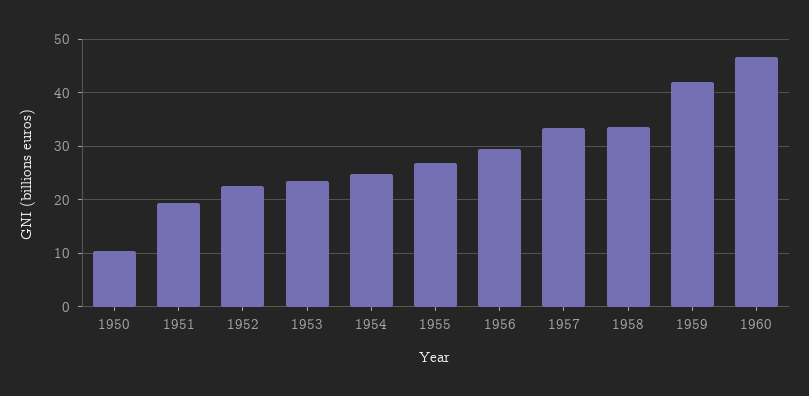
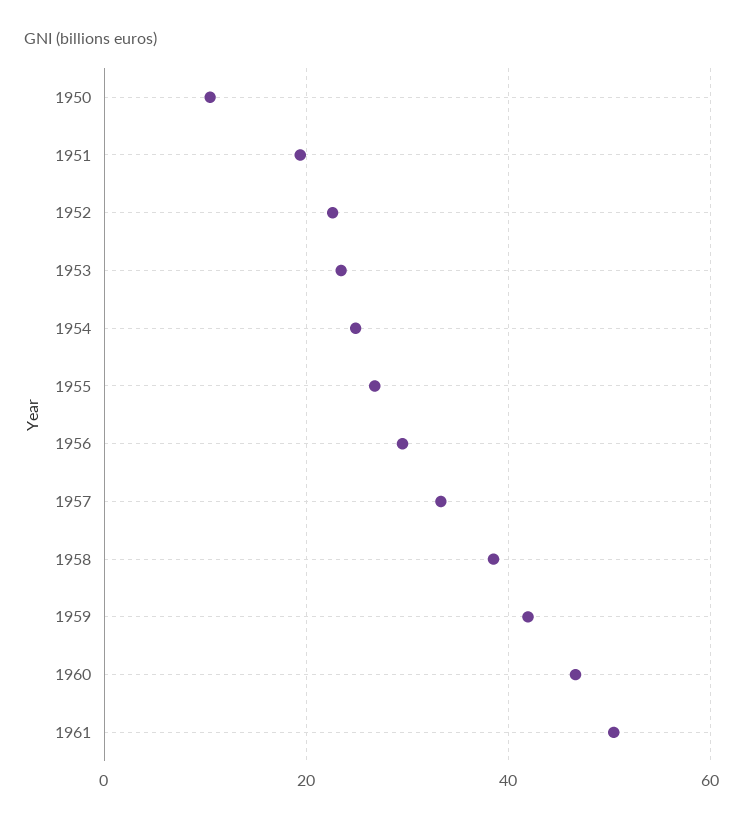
1958: 34 -> 38
1961: none -> 50

